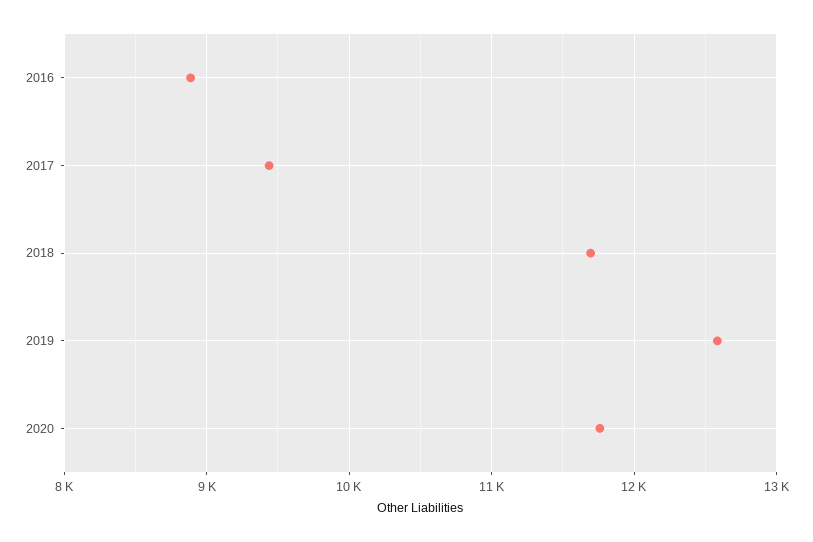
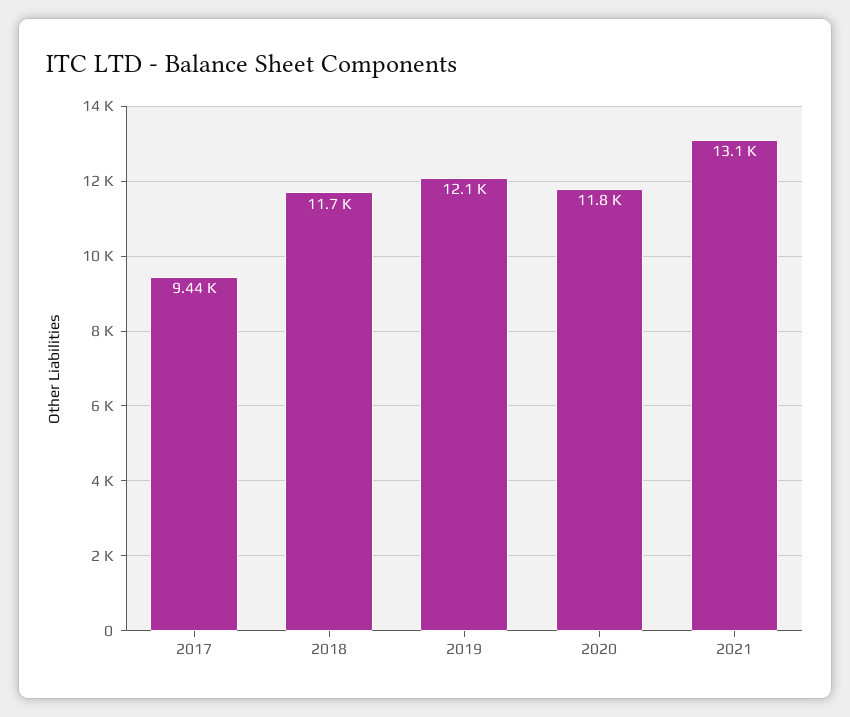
2016: 8900 -> none
2019: 12600 -> 12100
2021: none -> 13100

